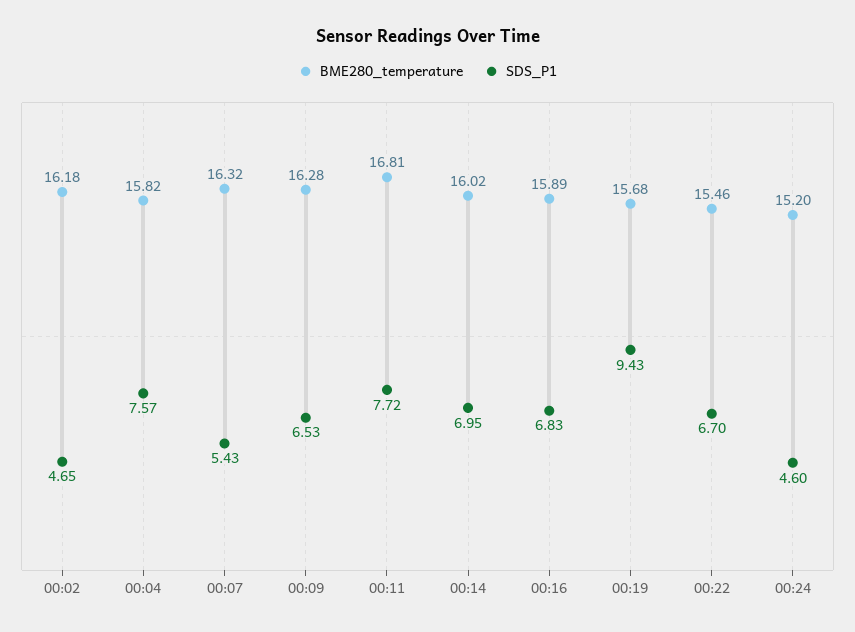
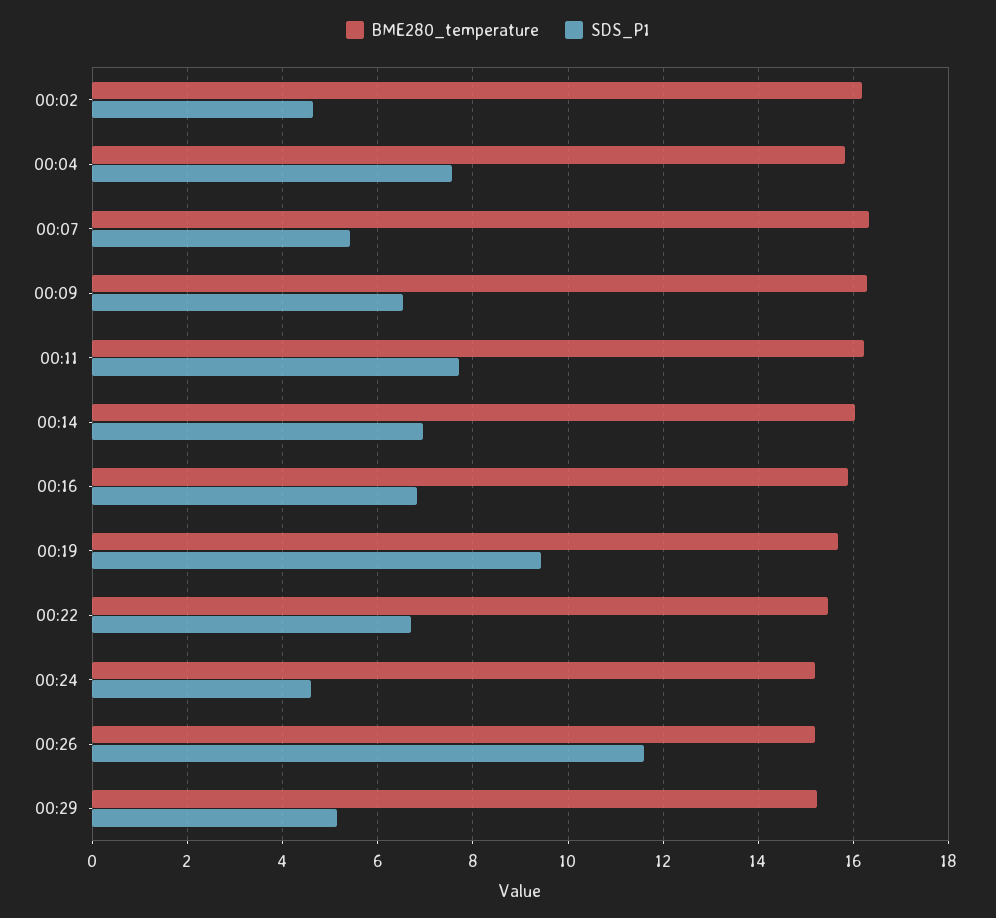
BME280_temperature, 00:11: 16.81 -> 16.2
BME280_temperature, 00:26: none -> 15.2
SDS_P1, 00:26: none -> 11.6
BME280_temperature, 00:29: none -> 15.2
SDS_P1, 00:29: none -> 5.2

